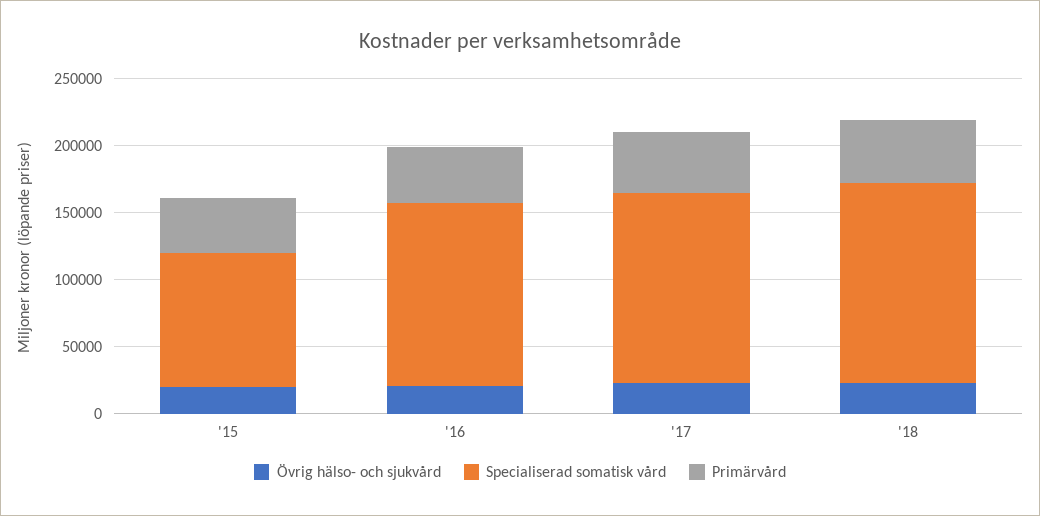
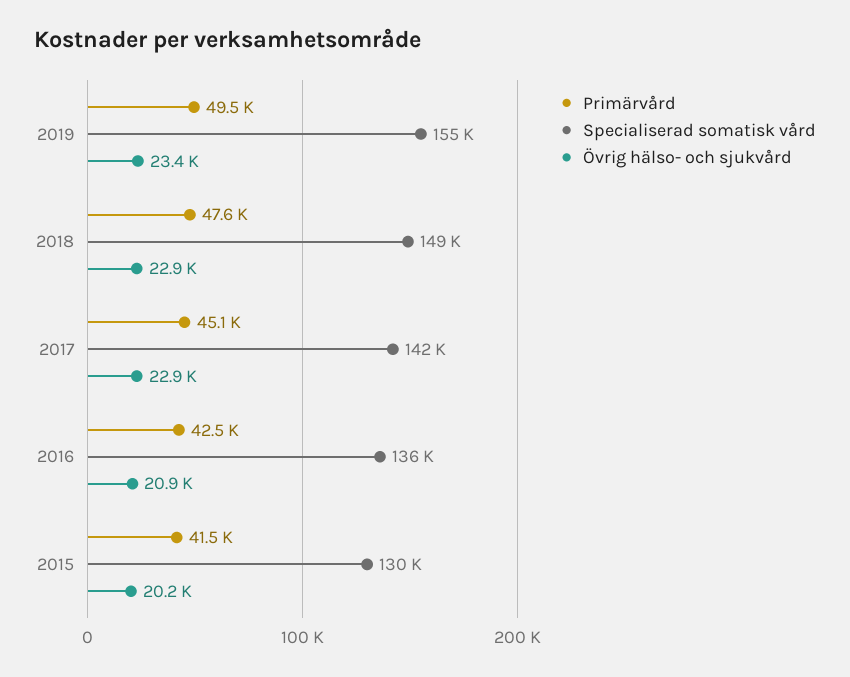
Specialiserad somatisk vård, '15: 100000 -> 130000
Primärvård, 2019: none -> 49500
Specialiserad somatisk vård, 2019: none -> 155000
Övrig hälso- och sjukvård, 2019: none -> 23400

